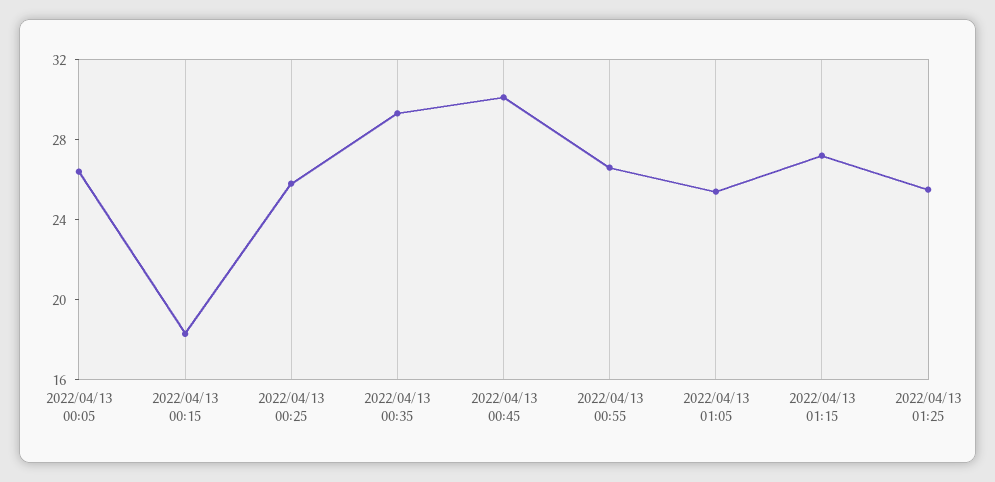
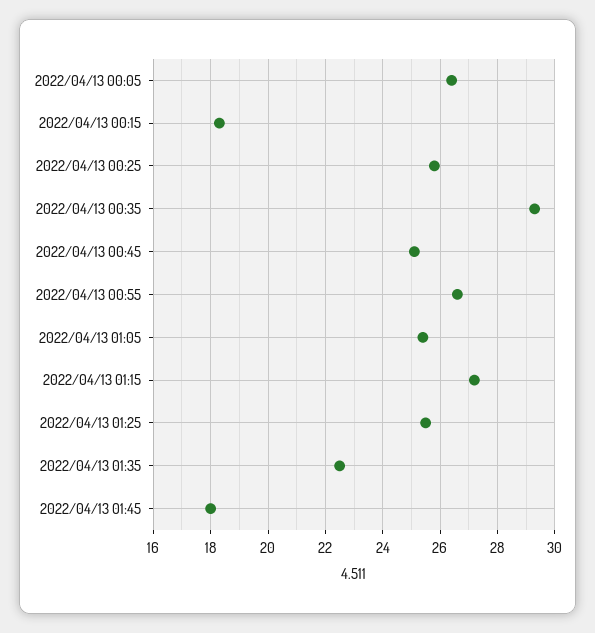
2022/04/13 00:45: 30 -> 25
2022/04/13 01:35: none -> 22.5
2022/04/13 01:45: none -> 18

